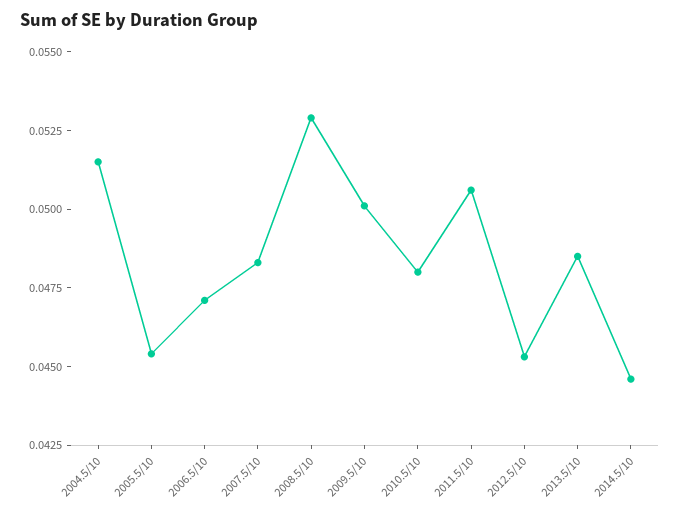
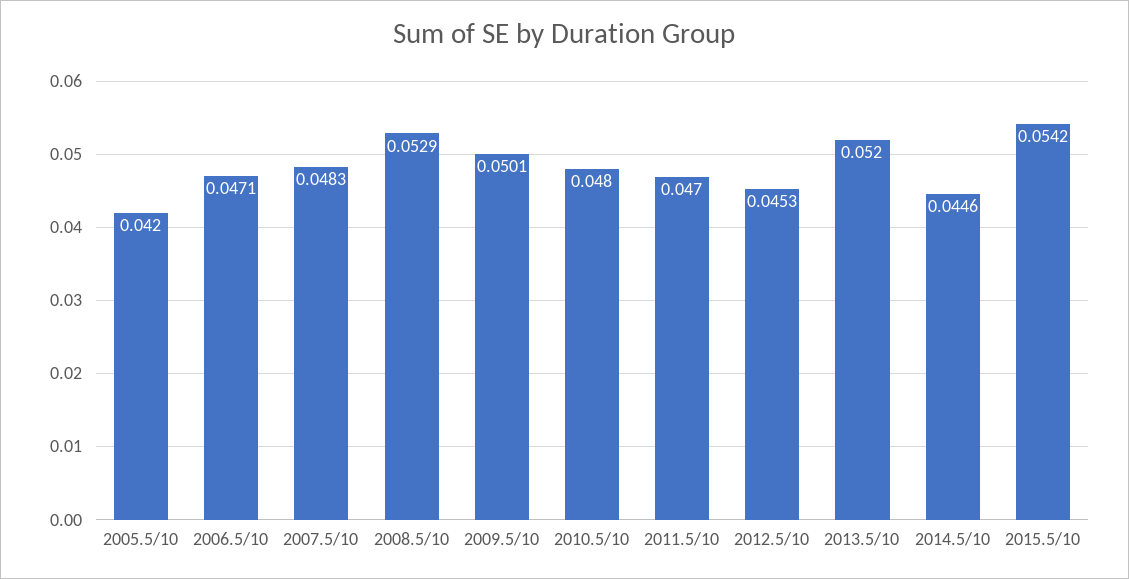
2004.5/10: 0.0515 -> none
2005.5/10: 0.0455 -> 0.042
2011.5/10: 0.0505 -> 0.047
2013.5/10: 0.0485 -> 0.052
2015.5/10: none -> 0.0542

